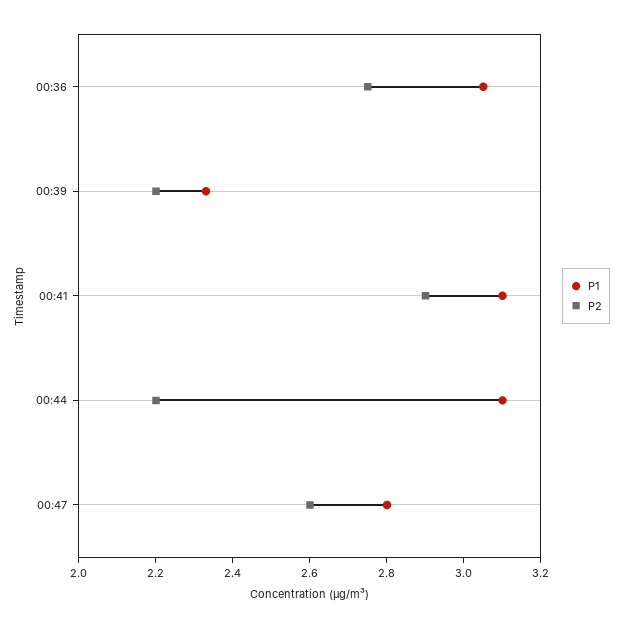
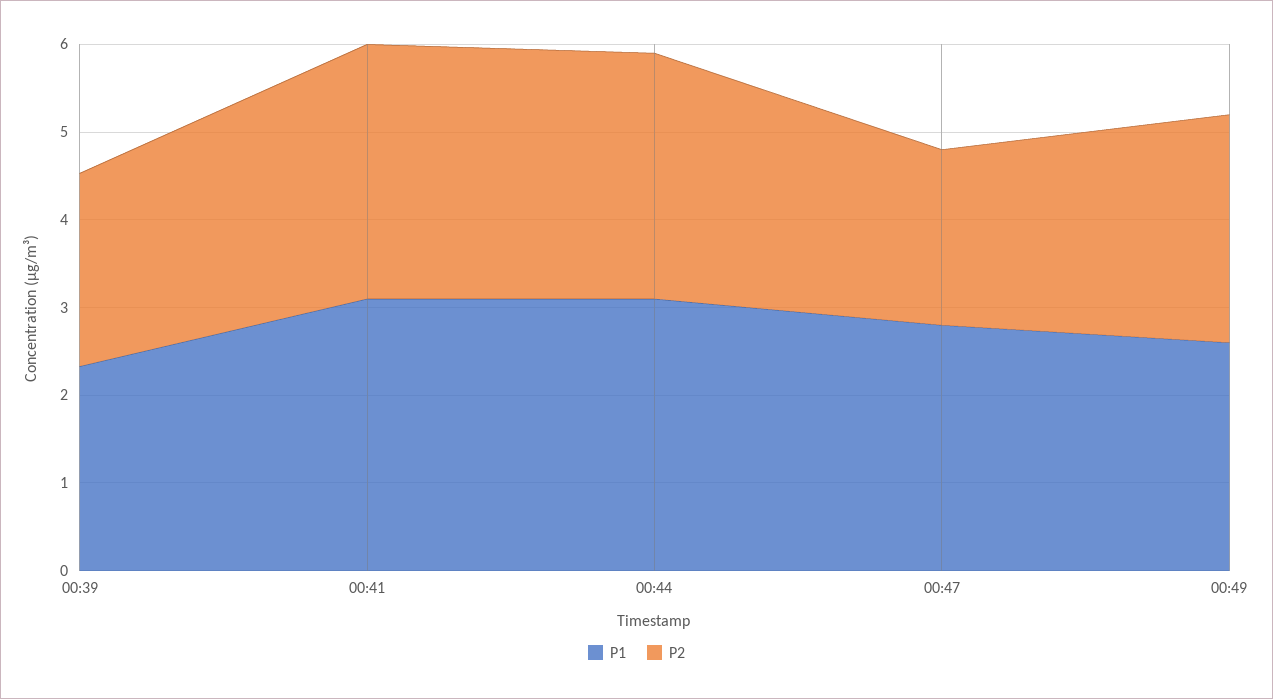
P1, 00:36: 3.05 -> none
P2, 00:36: 2.75 -> none
P2, 00:44: 2.2 -> 2.8
P2, 00:47: 2.6 -> 2
P1, 00:49: none -> 2.6
P2, 00:49: none -> 2.6

